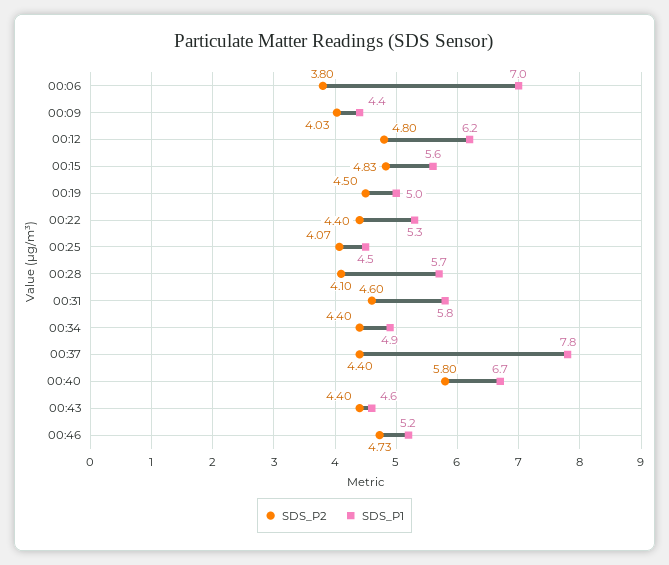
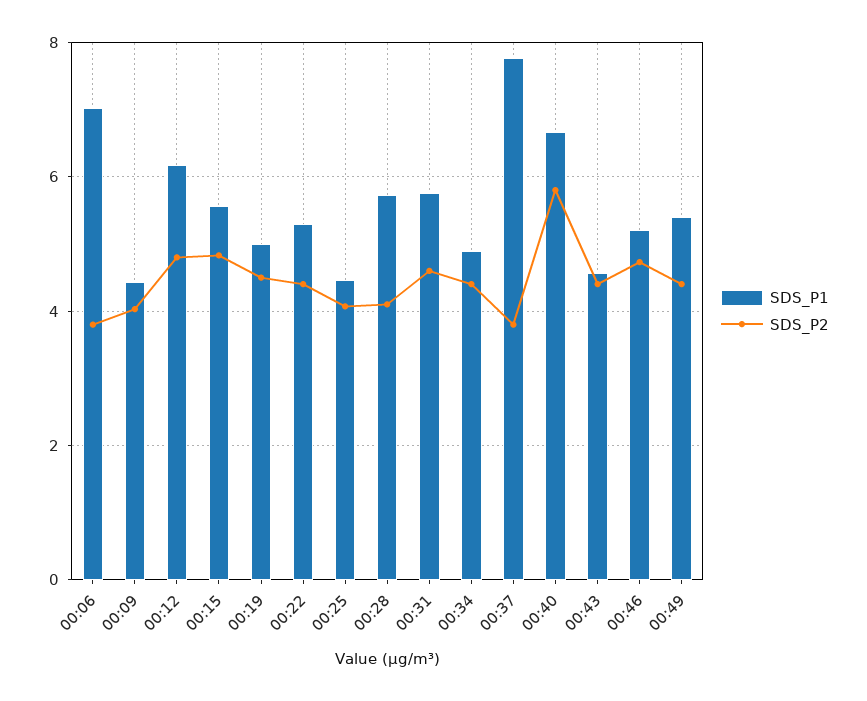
SDS_P2, 00:37: 4.4 -> 3.8
SDS_P1, 00:49: none -> 5.4
SDS_P2, 00:49: none -> 4.4

